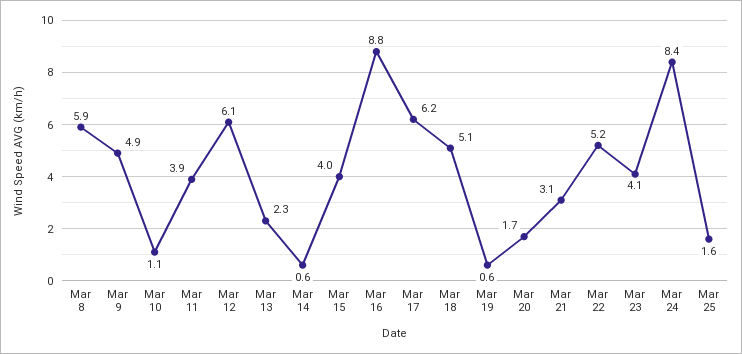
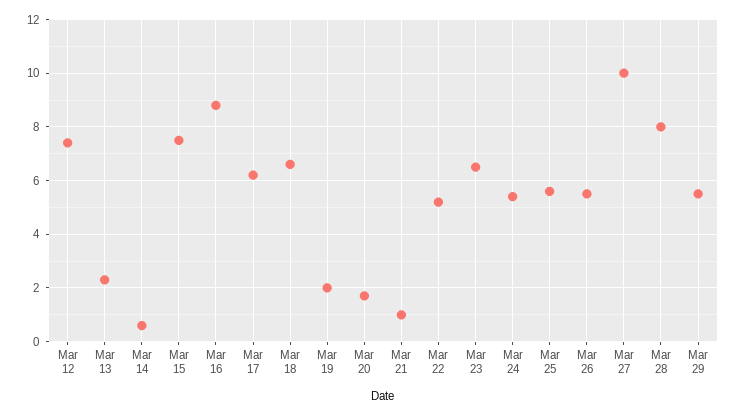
Mar 8: 5.9 -> none
Mar 9: 4.9 -> none
Mar 10: 1.1 -> none
Mar 11: 3.9 -> none
Mar 12: 6.1 -> 7.5
Mar 15: 4 -> 7.5
Mar 18: 5.1 -> 6.5
Mar 19: 0.6 -> 2
Mar 21: 3.1 -> 1
Mar 23: 4.1 -> 6.5
Mar 24: 8.4 -> 5.5
Mar 25: 1.6 -> 5.5
Mar 26: none -> 5.5
Mar 27: none -> 10
Mar 28: none -> 8
Mar 29: none -> 5.5

